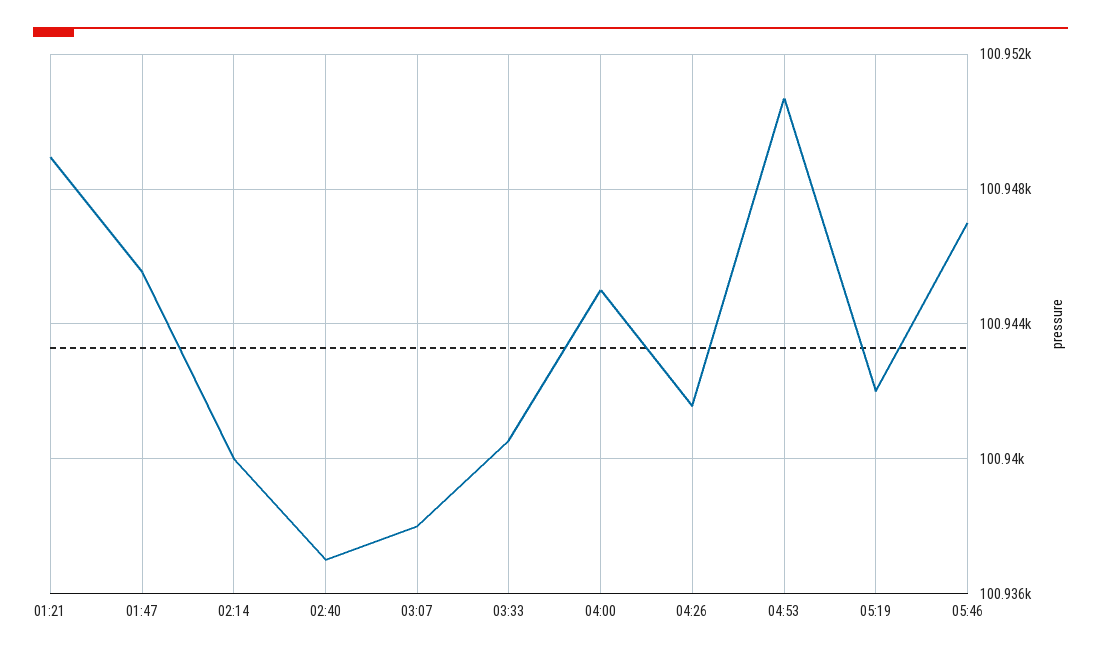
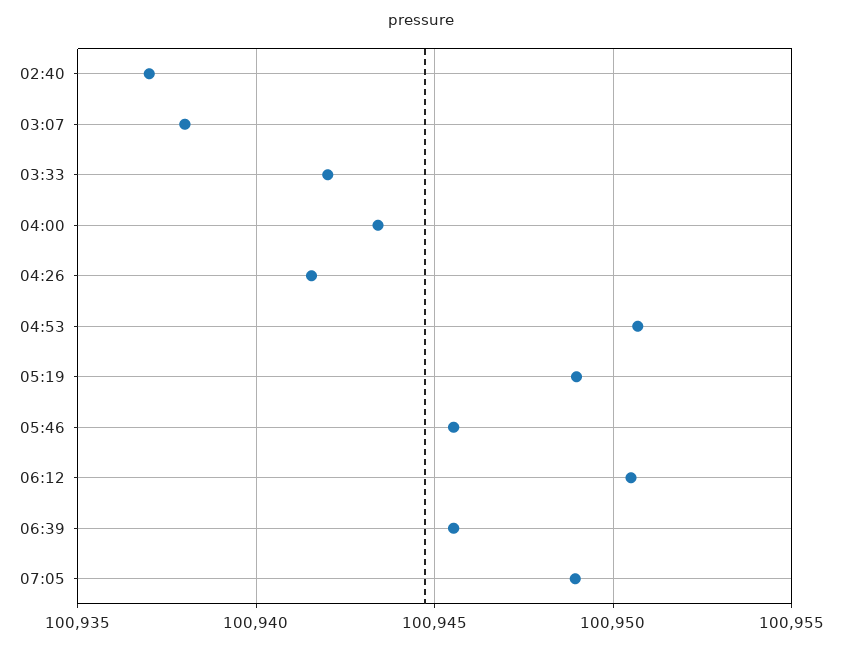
01:21: 100949 -> none
01:47: 100945.5 -> none
02:14: 100940 -> none
03:33: 100940.5 -> 100942
04:00: 100945 -> 100943.5
05:19: 100942 -> 100949
05:46: 100947 -> 100945.5
06:12: none -> 100950.5
06:39: none -> 100945.5
07:05: none -> 100949

